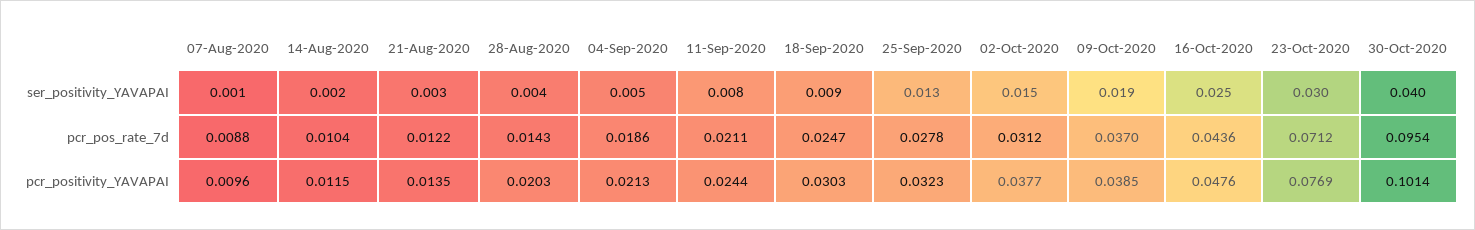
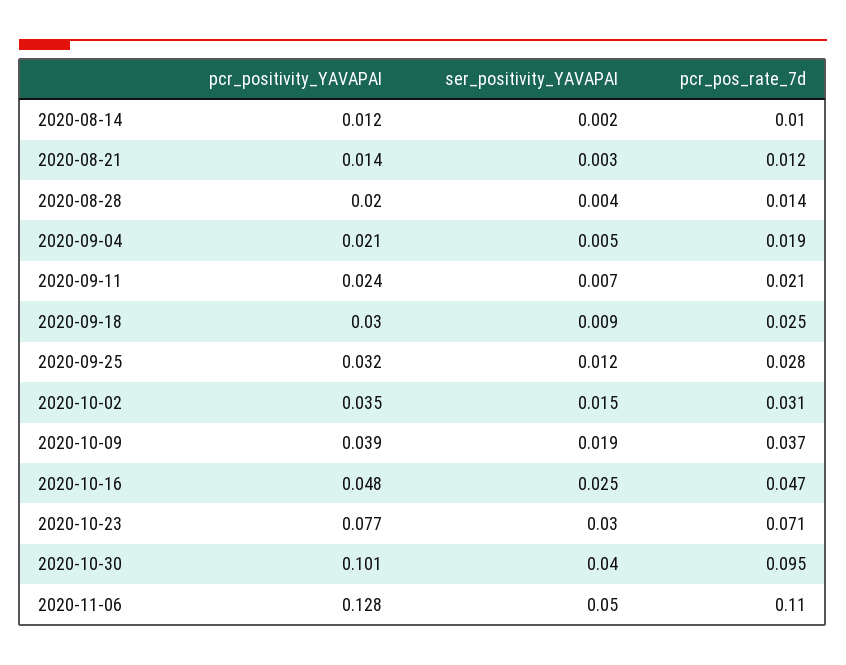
07-Aug-2020, ser_positivity_YAVAPAI: 0.001 -> none
11-Sep-2020, ser_positivity_YAVAPAI: 0.008 -> 0.007
25-Sep-2020, ser_positivity_YAVAPAI: 0.013 -> 0.012
07-Aug-2020, pcr_pos_rate_7d: 0.0088 -> none
16-Oct-2020, pcr_pos_rate_7d: 0.0436 -> 0.047
07-Aug-2020, pcr_positivity_YAVAPAI: 0.0096 -> none
02-Oct-2020, pcr_positivity_YAVAPAI: 0.0377 -> 0.035
2020-11-06, pcr_positivity_YAVAPAI: none -> 0.128
2020-11-06, ser_positivity_YAVAPAI: none -> 0.05
2020-11-06, pcr_pos_rate_7d: none -> 0.11

